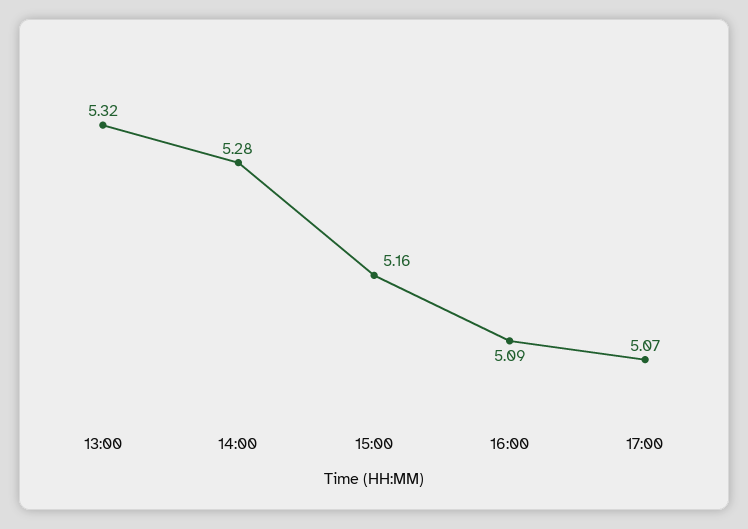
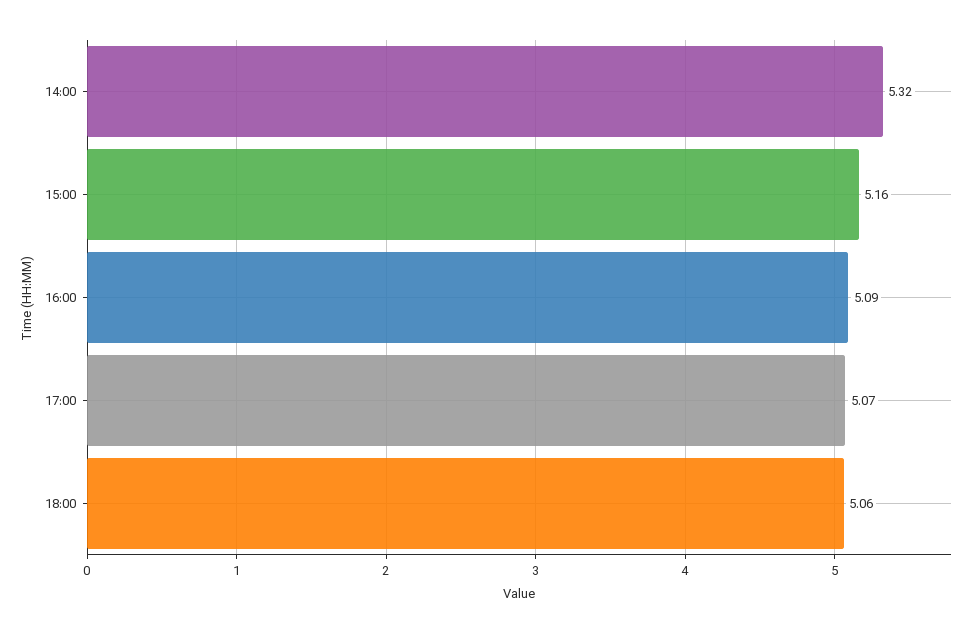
13:00: 5.32 -> none
14:00: 5.28 -> 5.32
18:00: none -> 5.06

